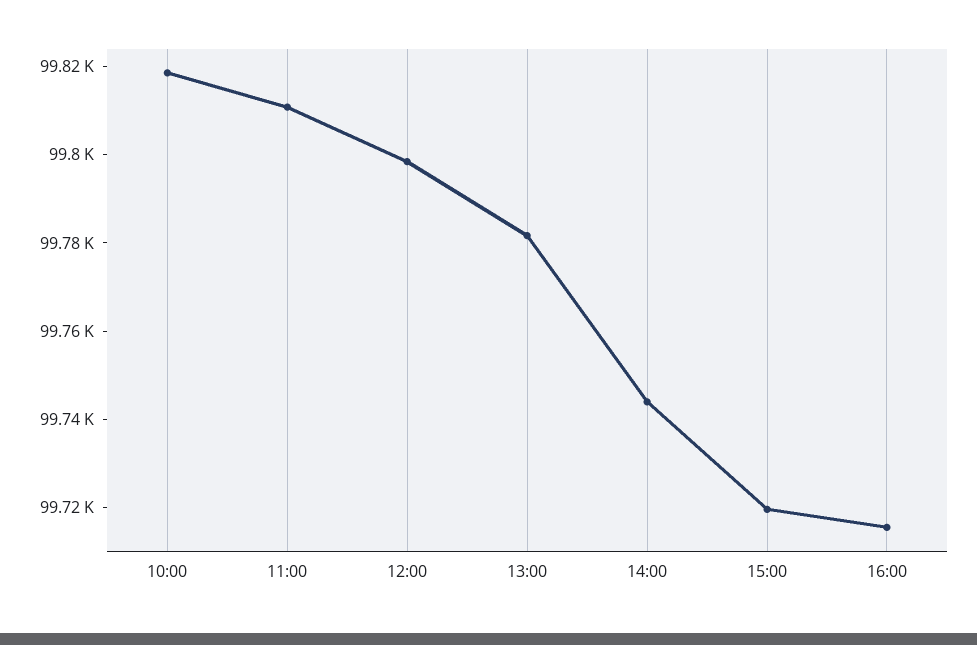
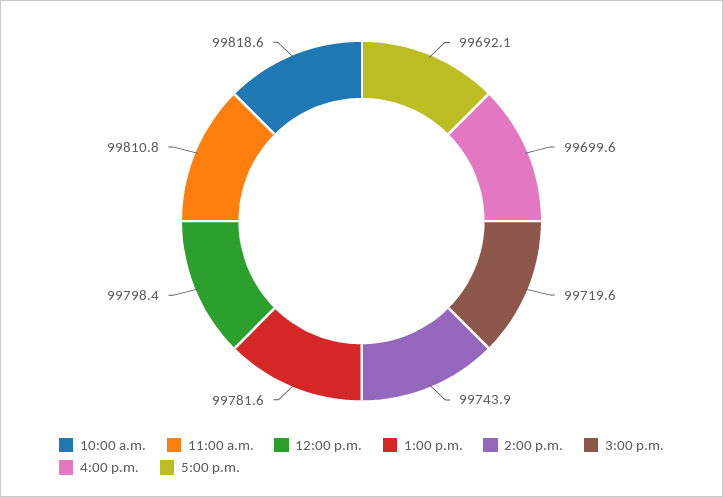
16:00: 99715 -> 99699.6
5:00 p.m.: none -> 99692.1

